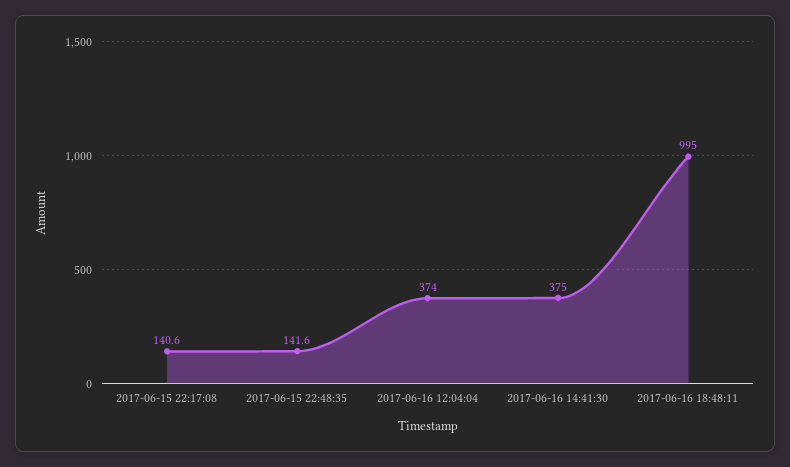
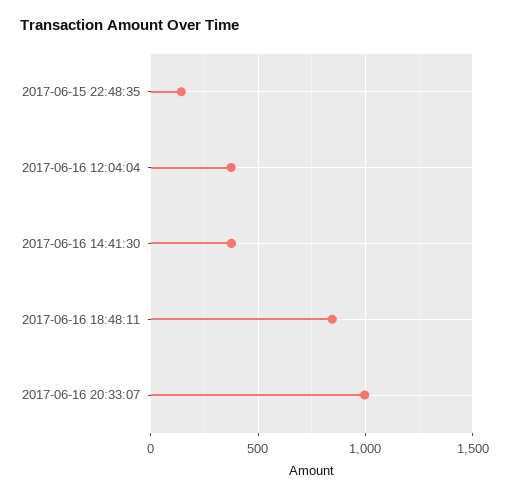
2017-06-15 22:17:08: 140.6 -> none
2017-06-16 18:48:11: 995 -> 850
2017-06-16 20:33:07: none -> 1000

